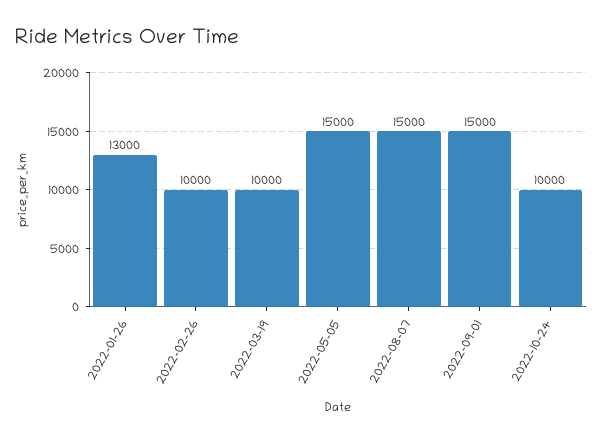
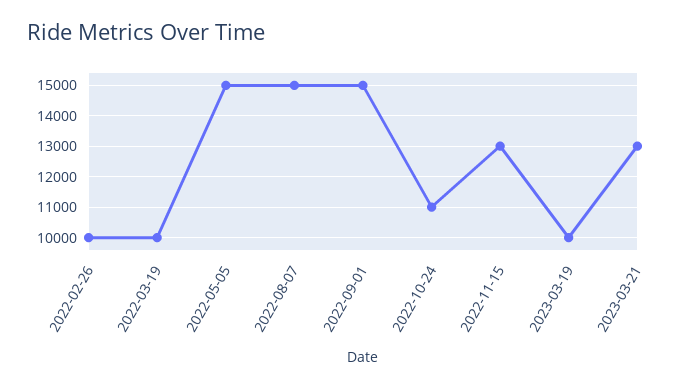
2022-01-26: 13000 -> none
2022-10-24: 10000 -> 11000
2022-11-15: none -> 13000
2023-03-19: none -> 10000
2023-03-21: none -> 13000

